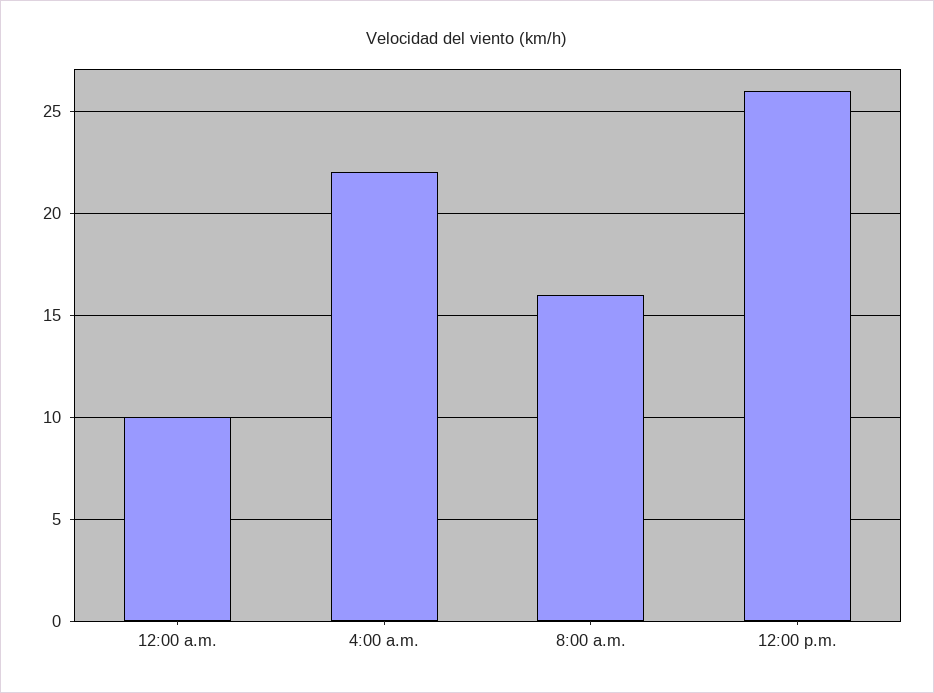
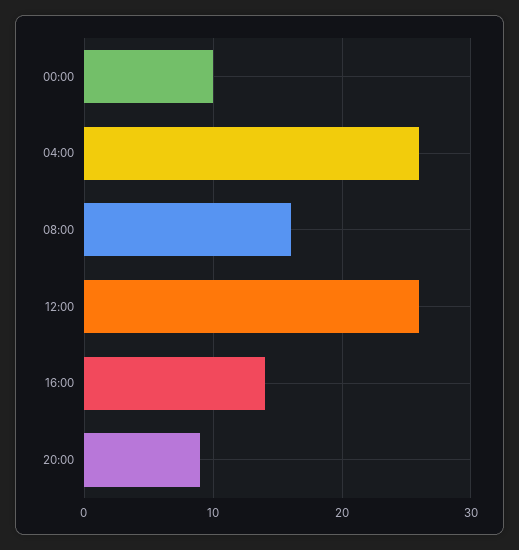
4:00 a.m.: 22 -> 26
16:00: none -> 14
20:00: none -> 9

